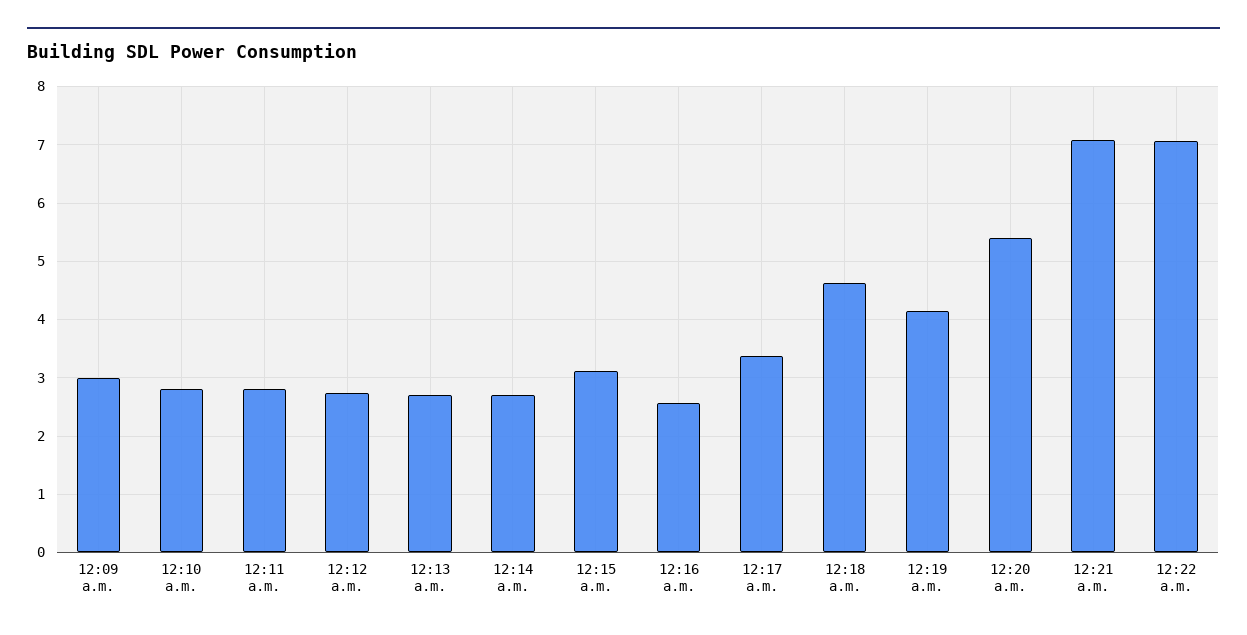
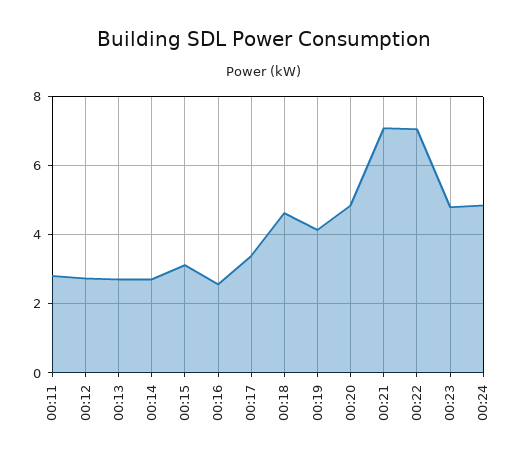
12:09 a.m.: 3 -> none
12:10 a.m.: 2.8 -> none
12:20 a.m.: 5.4 -> 4.8
00:23: none -> 4.8
00:24: none -> 4.8

